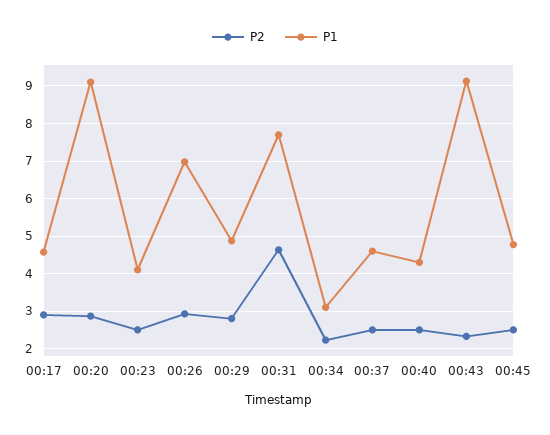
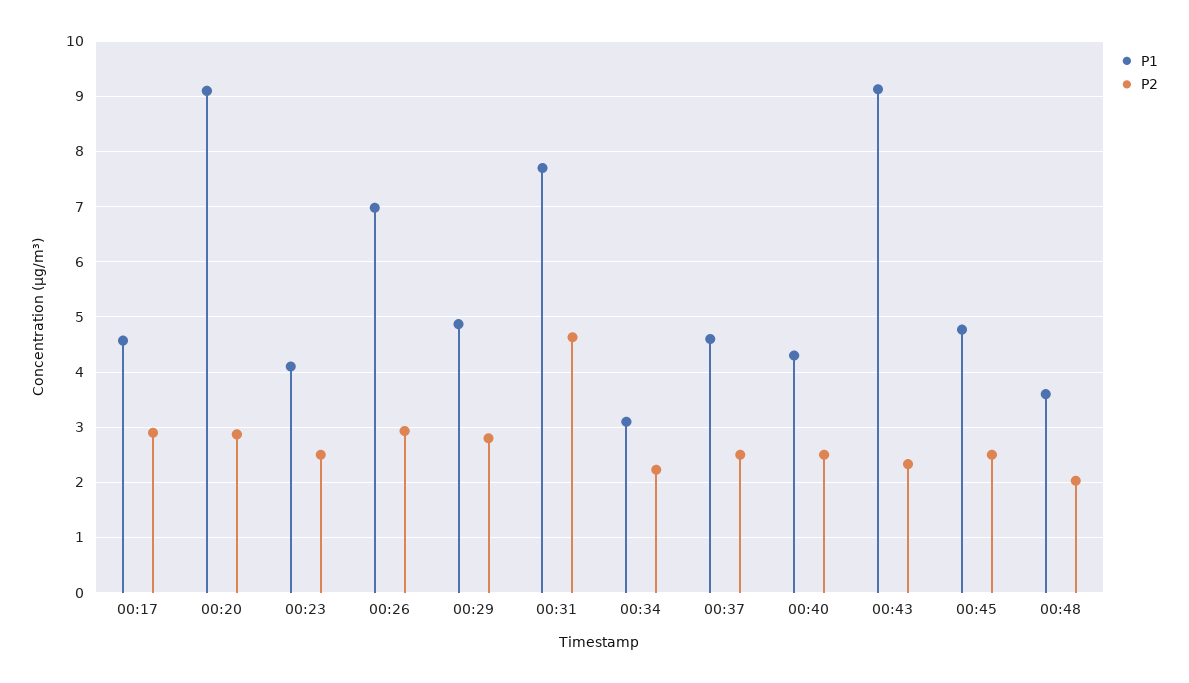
P1, 00:48: none -> 3.6
P2, 00:48: none -> 2

